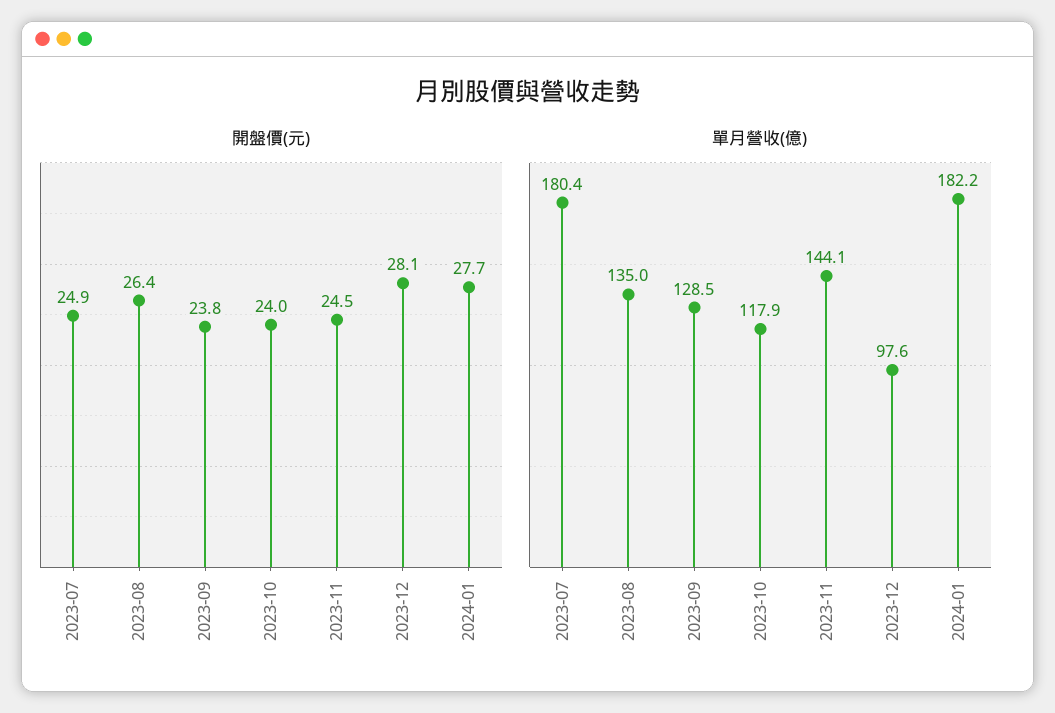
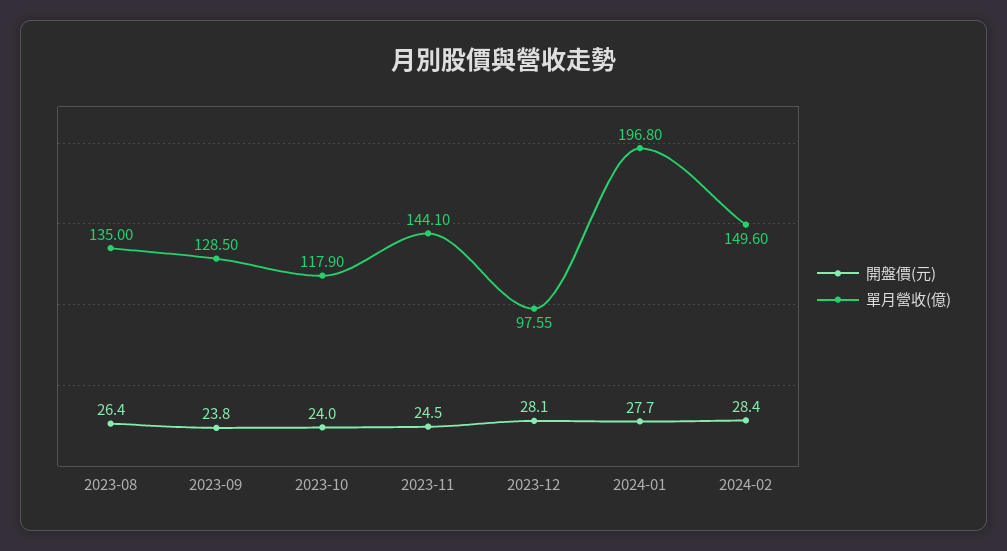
開盤價(元), 2023-07: 24.9 -> none
單月營收(億), 2023-07: 180.4 -> none
單月營收(億), 2024-01: 182.2 -> 196.8
開盤價(元), 2024-02: none -> 28.4
單月營收(億), 2024-02: none -> 149.6

